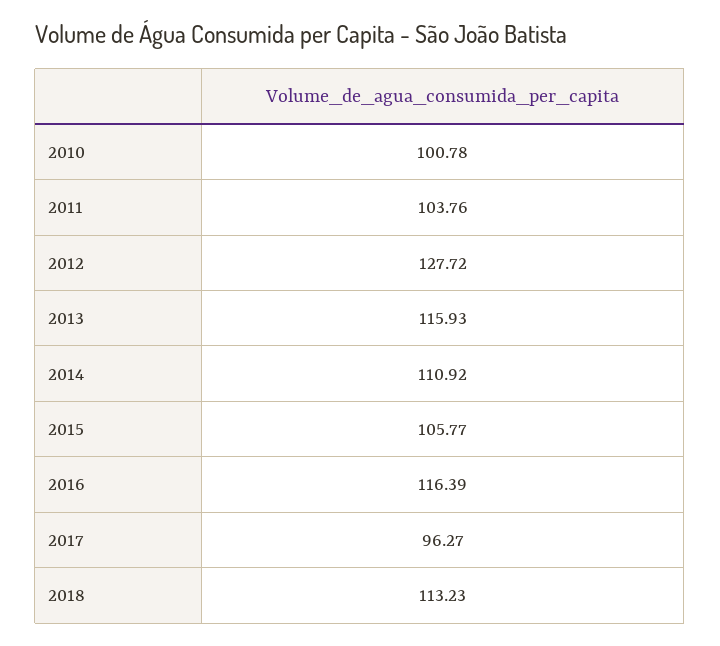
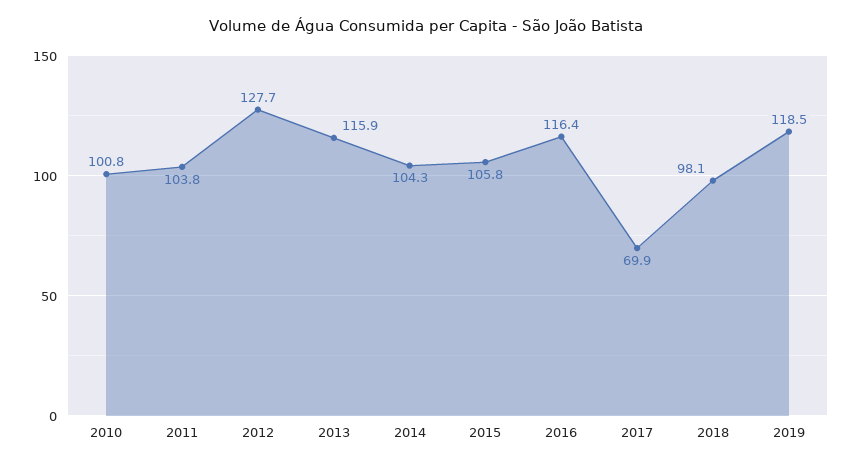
2014: 110.92 -> 104.3
2017: 96.27 -> 69.9
2018: 113.23 -> 98.1
2019: none -> 118.5

